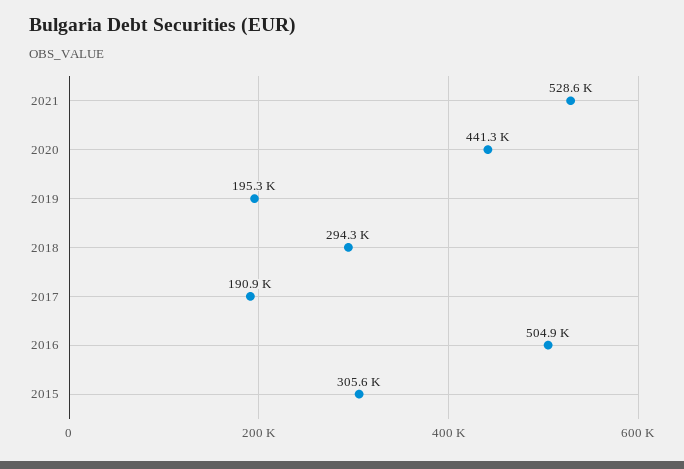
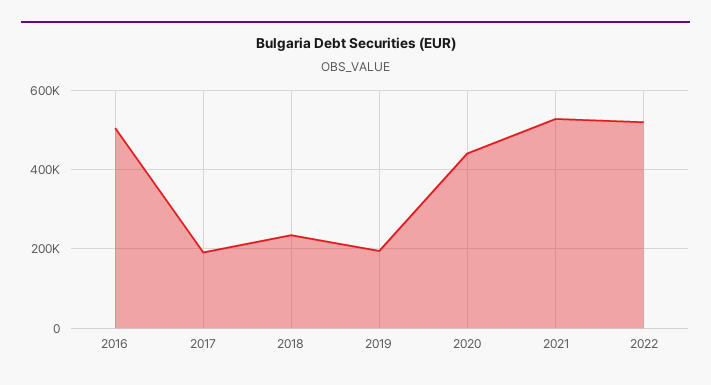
2018: 294300 -> 240000
2015: 305600 -> none
2022: none -> 520000

